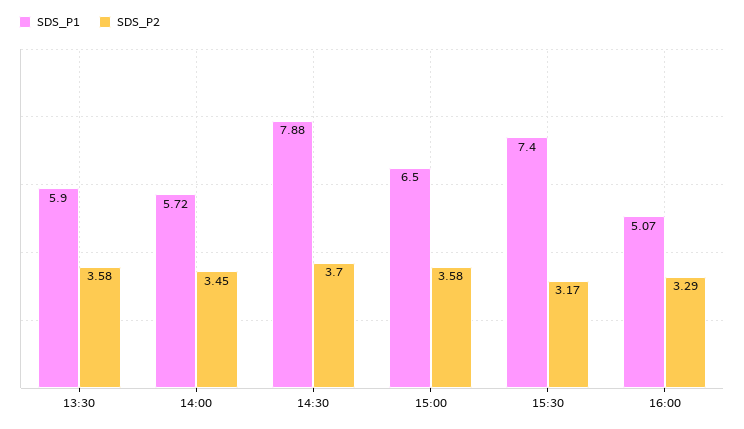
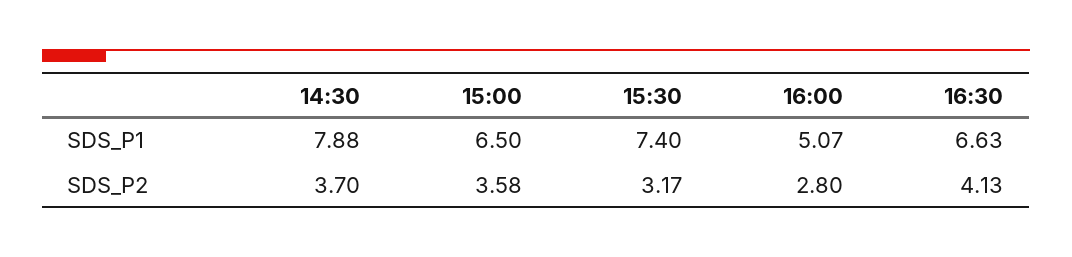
SDS_P1, 13:30: 5.9 -> none
SDS_P2, 13:30: 3.58 -> none
SDS_P1, 14:00: 5.72 -> none
SDS_P2, 14:00: 3.45 -> none
SDS_P2, 16:00: 3.29 -> 2.8
SDS_P1, 16:30: none -> 6.63
SDS_P2, 16:30: none -> 4.13

